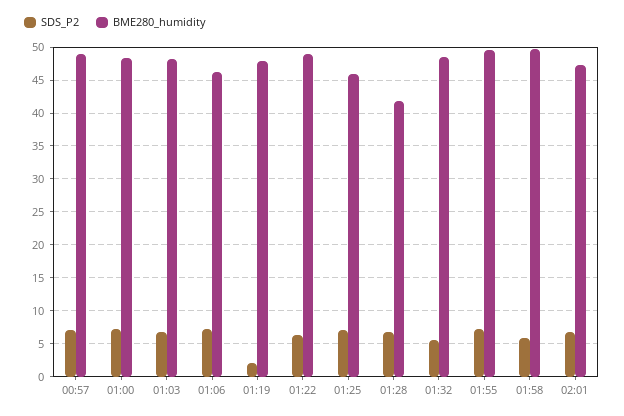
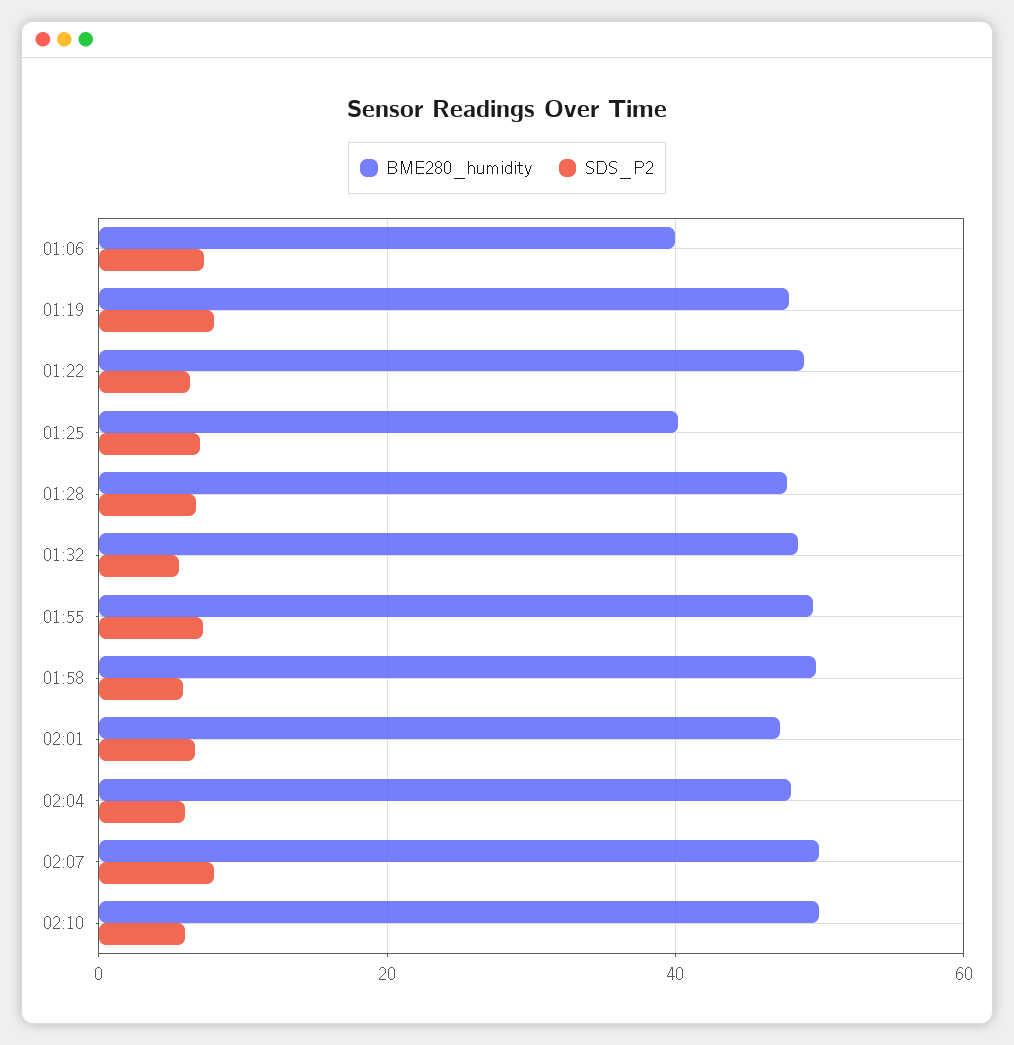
SDS_P2, 00:57: 7 -> none
BME280_humidity, 00:57: 49 -> none
SDS_P2, 01:00: 7 -> none
BME280_humidity, 01:00: 48 -> none
SDS_P2, 01:03: 7 -> none
BME280_humidity, 01:03: 48 -> none
BME280_humidity, 01:06: 46 -> 40
SDS_P2, 01:19: 2 -> 8
BME280_humidity, 01:25: 46 -> 40
BME280_humidity, 01:28: 42 -> 48
BME280_humidity, 02:04: none -> 48
SDS_P2, 02:04: none -> 6
BME280_humidity, 02:07: none -> 50
SDS_P2, 02:07: none -> 8
BME280_humidity, 02:10: none -> 50
SDS_P2, 02:10: none -> 6

